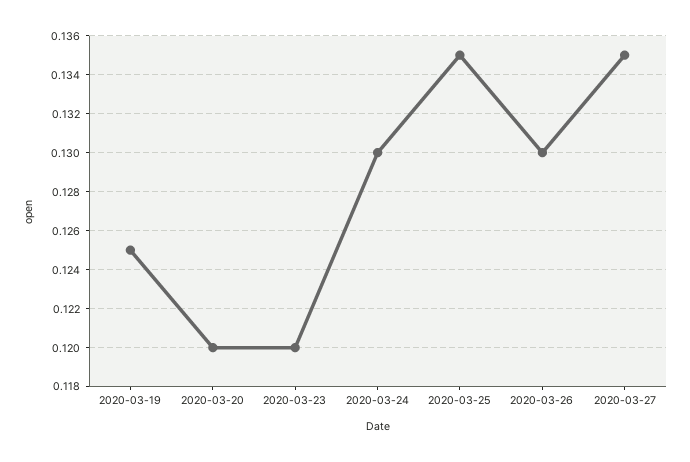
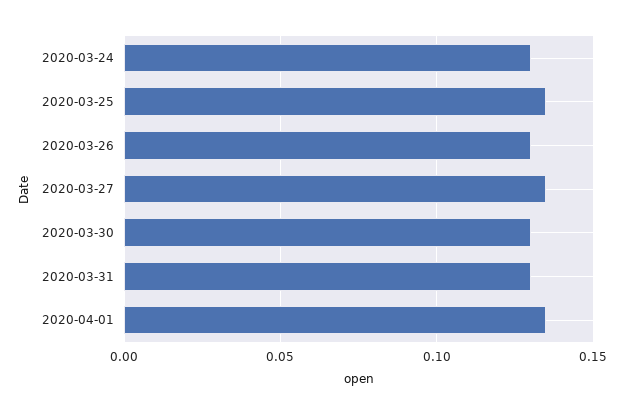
2020-03-19: 0.125 -> none
2020-03-20: 0.12 -> none
2020-03-23: 0.12 -> none
2020-03-30: none -> 0.13
2020-03-31: none -> 0.13
2020-04-01: none -> 0.135

